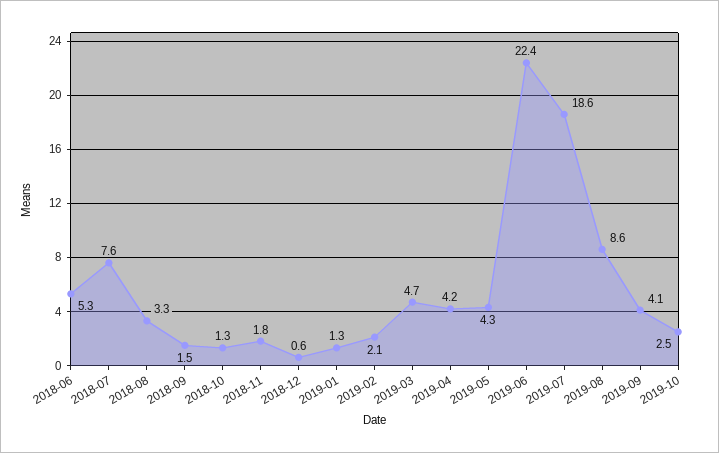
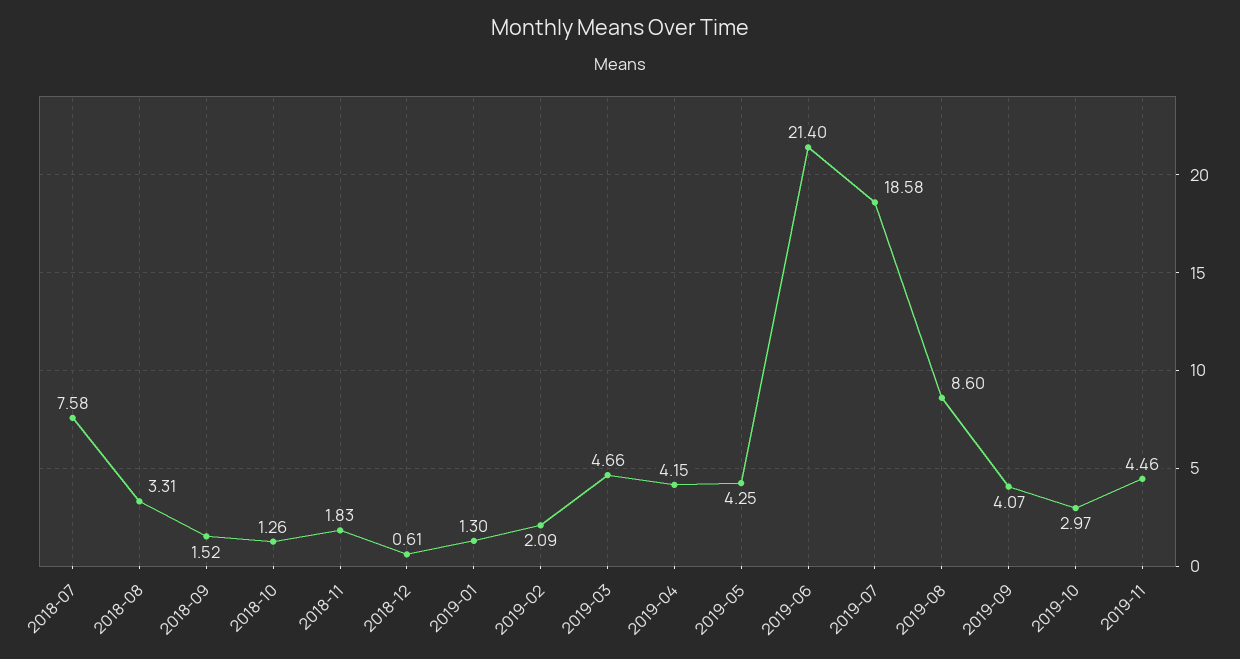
2018-06: 5.3 -> none
2019-06: 22.4 -> 21.4
2019-10: 2.5 -> 2.97
2019-11: none -> 4.46

